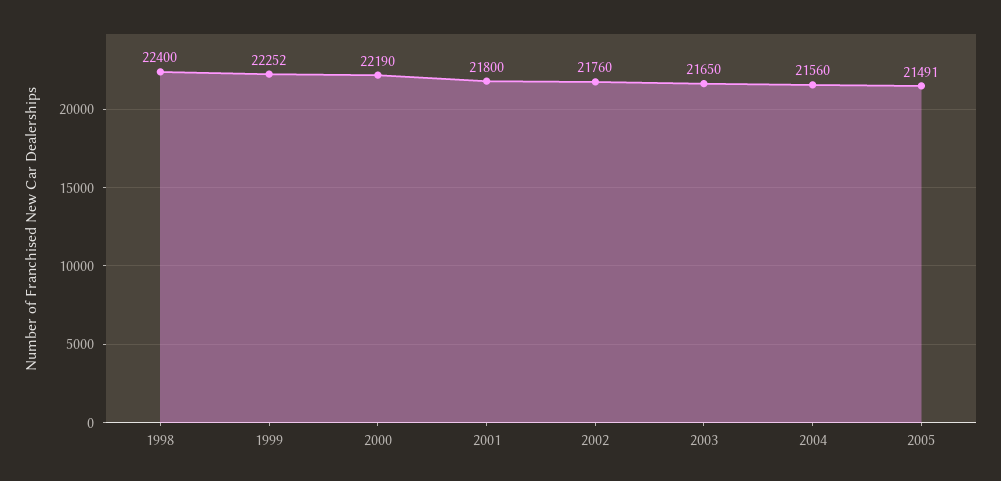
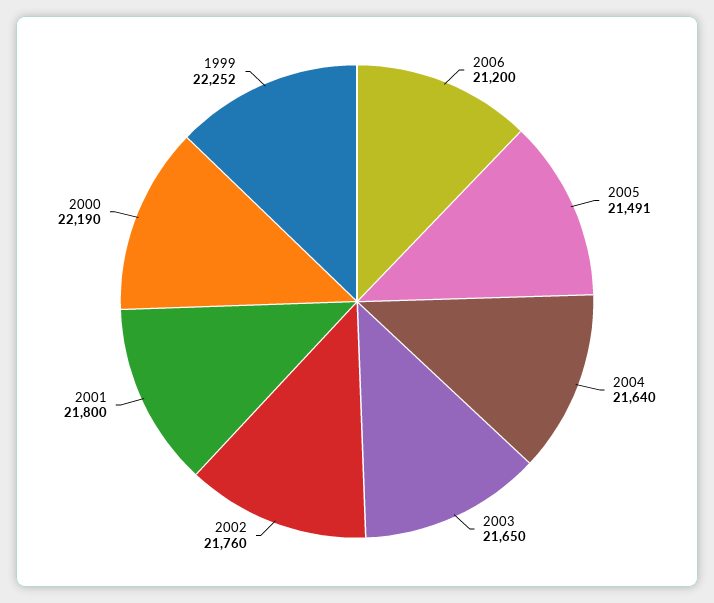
1998: 22400 -> none
2004: 21560 -> 21640
2006: none -> 21200

